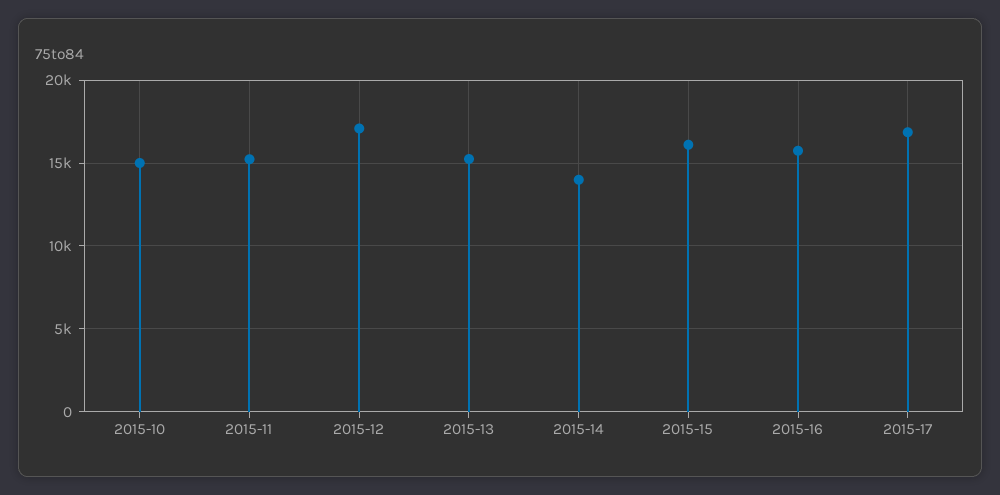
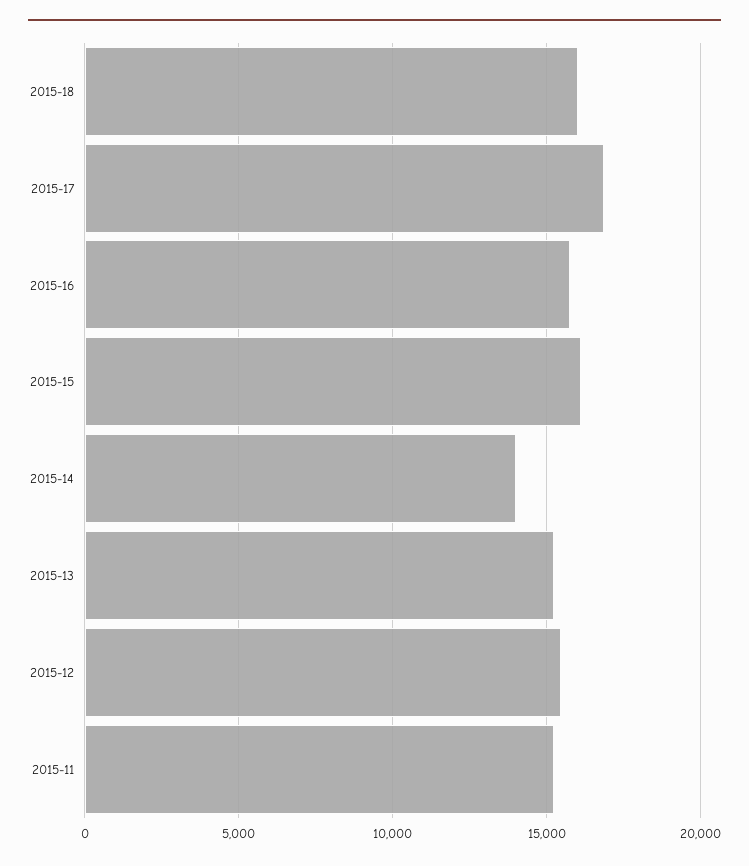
2015-10: 15000 -> none
2015-12: 17000 -> 15500
2015-18: none -> 16000

